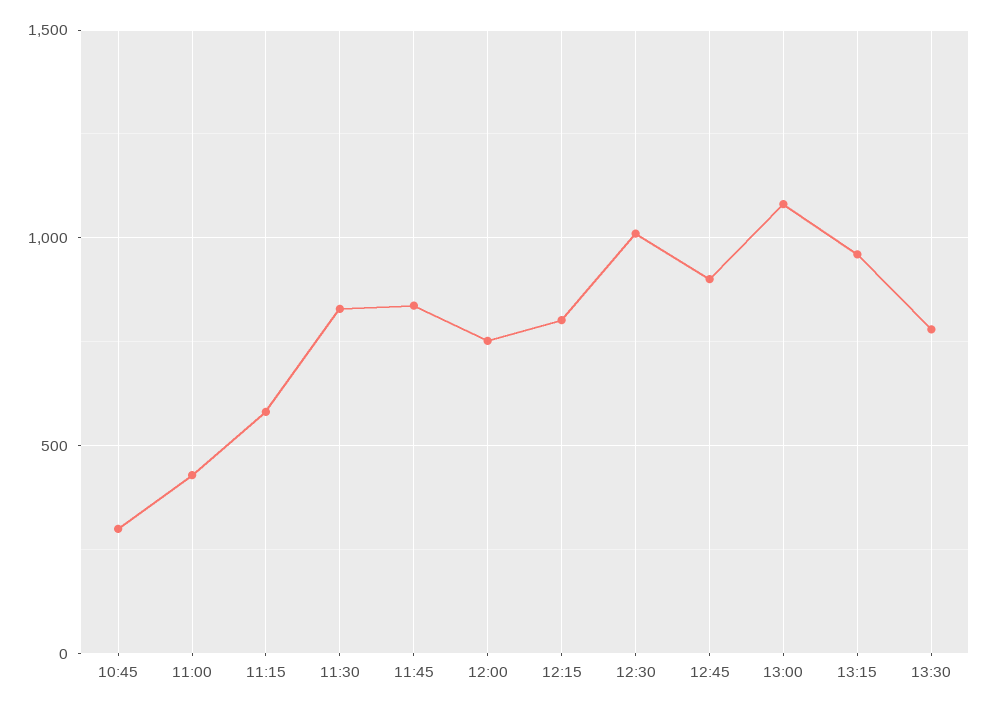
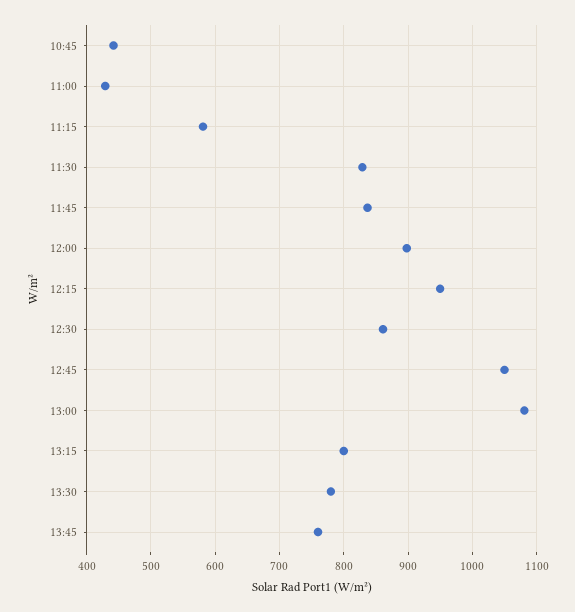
10:45: 300 -> 440
12:00: 750 -> 900
12:15: 800 -> 950
12:30: 1000 -> 860
12:45: 900 -> 1050
13:15: 950 -> 800
13:45: none -> 760

